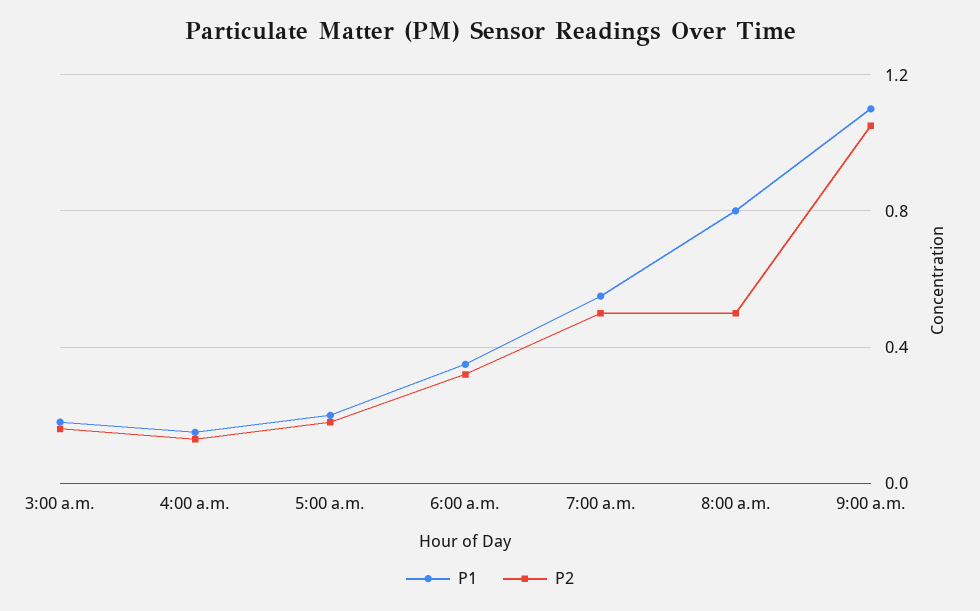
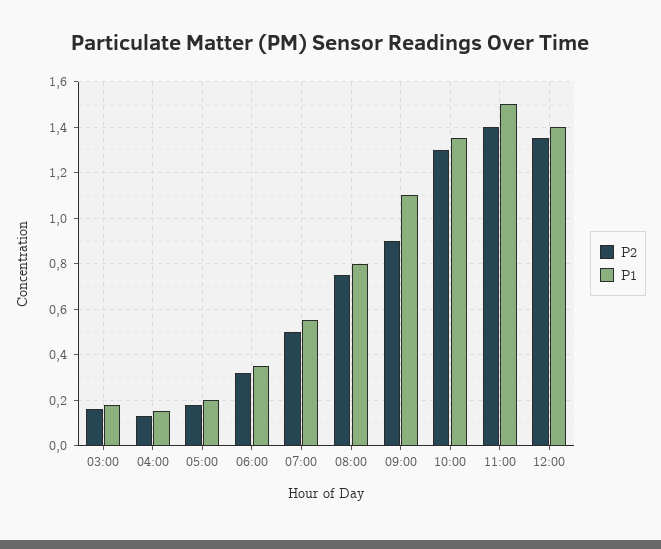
P2, 8:00 a.m.: 0.5 -> 0.75
P2, 9:00 a.m.: 1.05 -> 0.9
P2, 10:00: none -> 1.3
P1, 10:00: none -> 1.35
P2, 11:00: none -> 1.4
P1, 11:00: none -> 1.5
P2, 12:00: none -> 1.35
P1, 12:00: none -> 1.4

